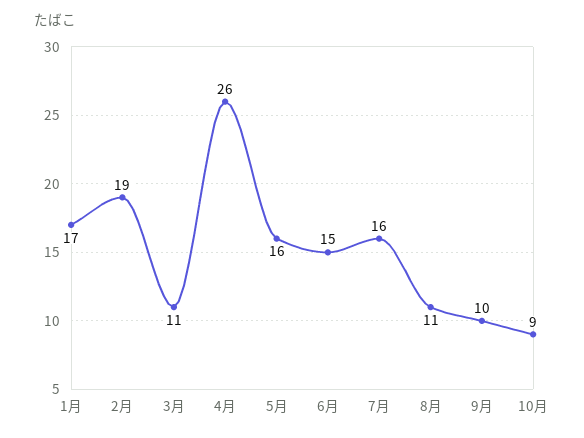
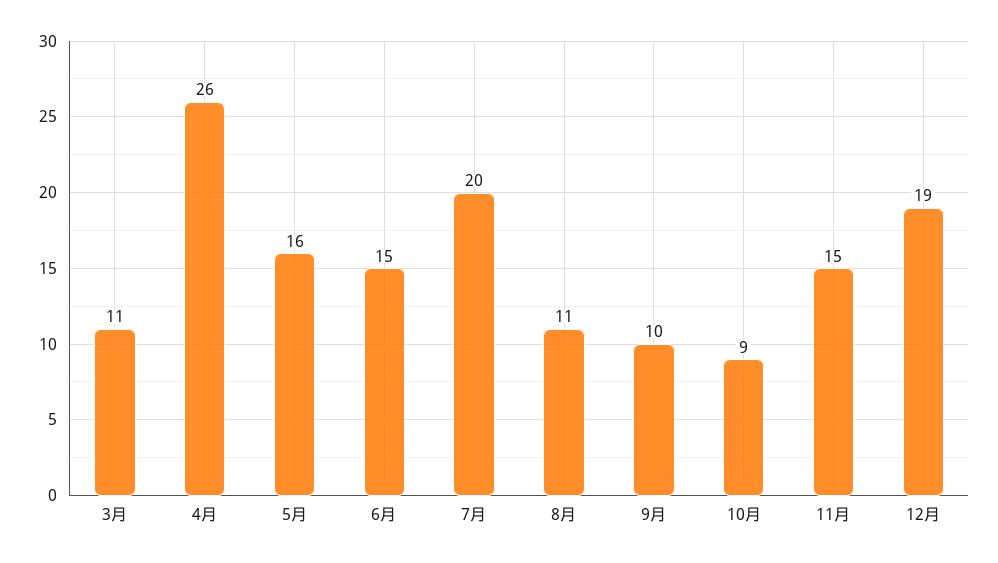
1月: 17 -> none
2月: 19 -> none
7月: 16 -> 20
11月: none -> 15
12月: none -> 19

